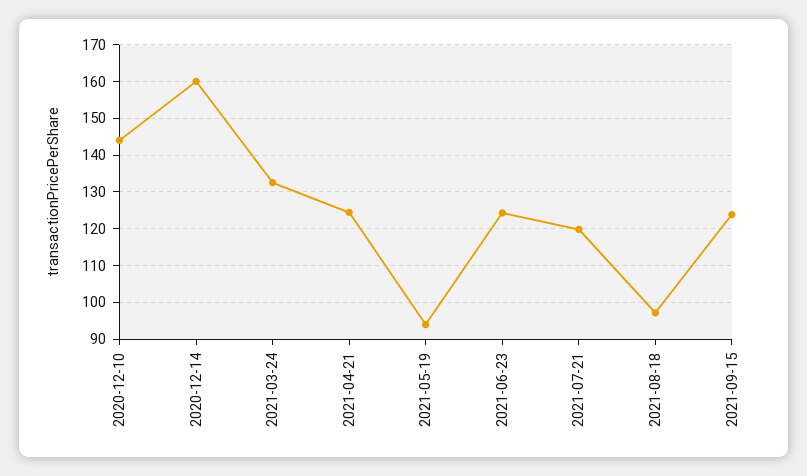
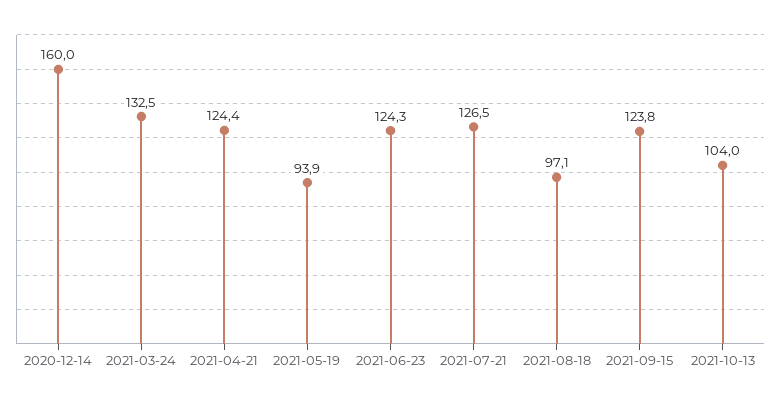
2020-12-10: 144 -> none
2021-07-21: 120 -> 126.5
2021-10-13: none -> 104

